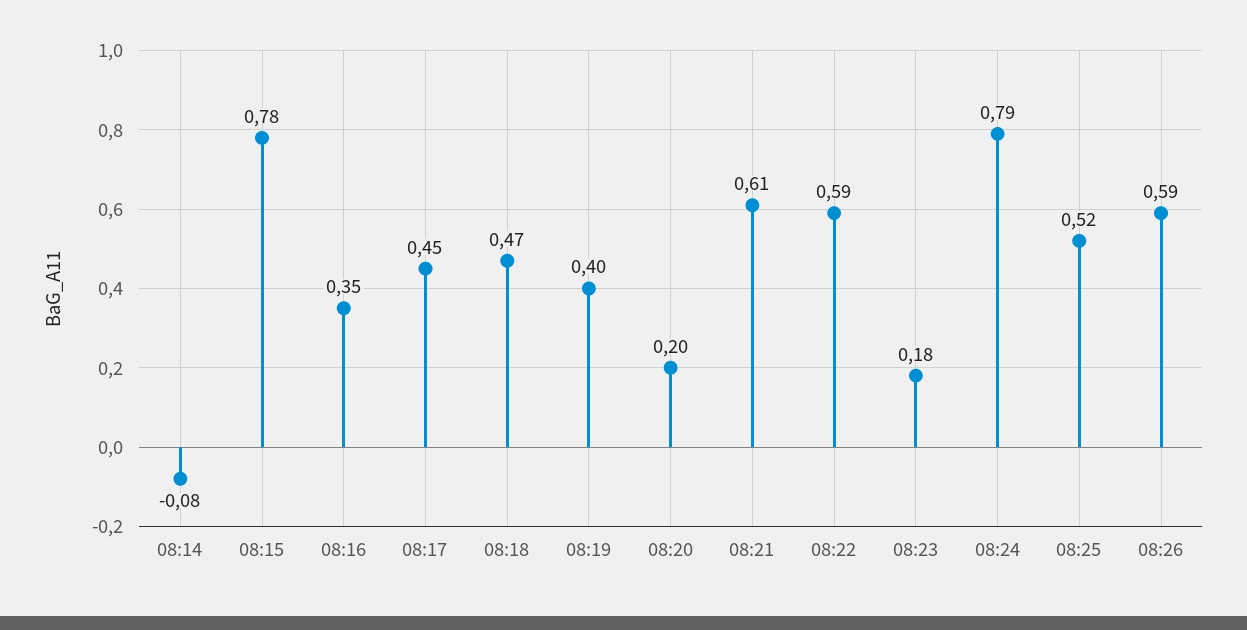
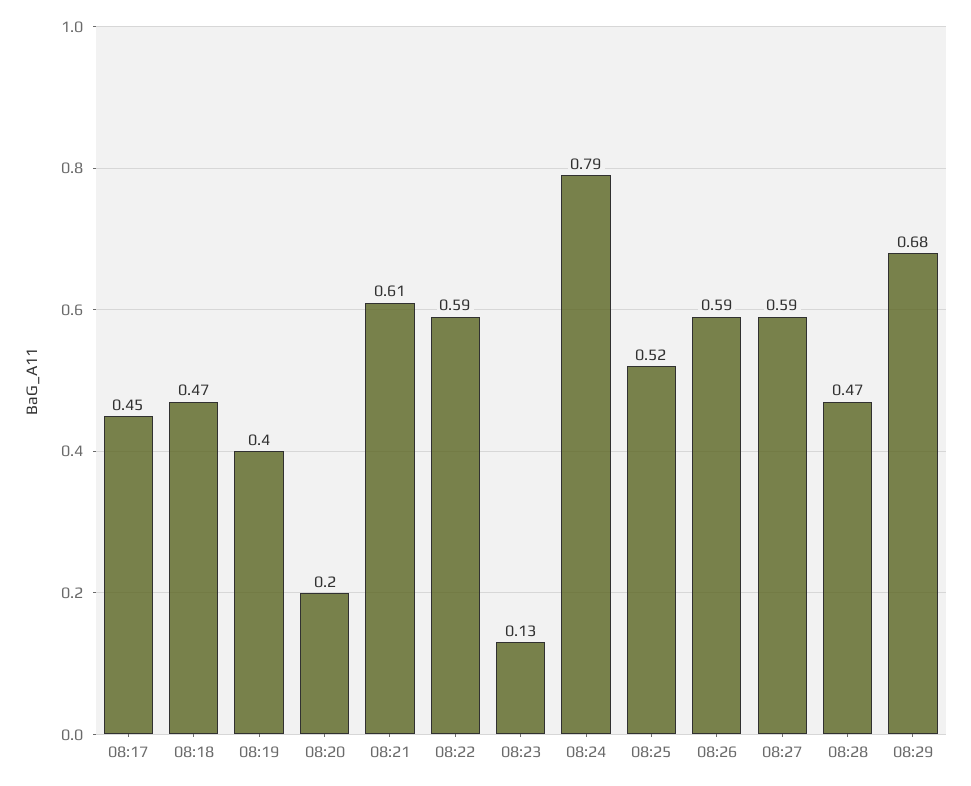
08:14: -0.08 -> none
08:15: 0.78 -> none
08:16: 0.35 -> none
08:23: 0.18 -> 0.13
08:27: none -> 0.59
08:28: none -> 0.47
08:29: none -> 0.68

